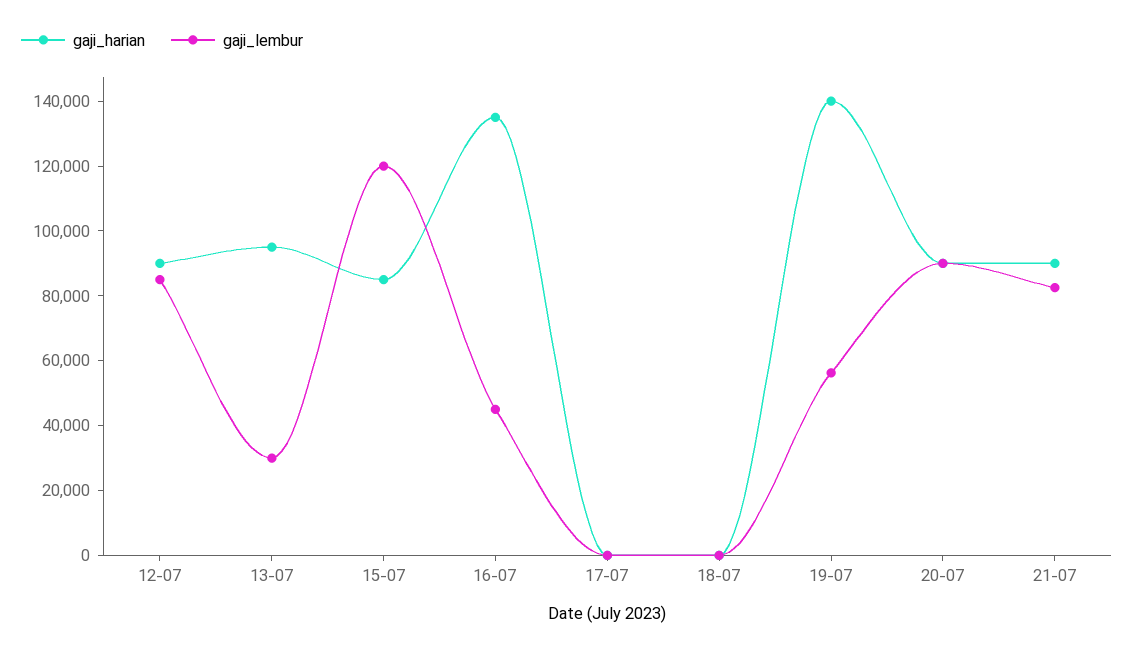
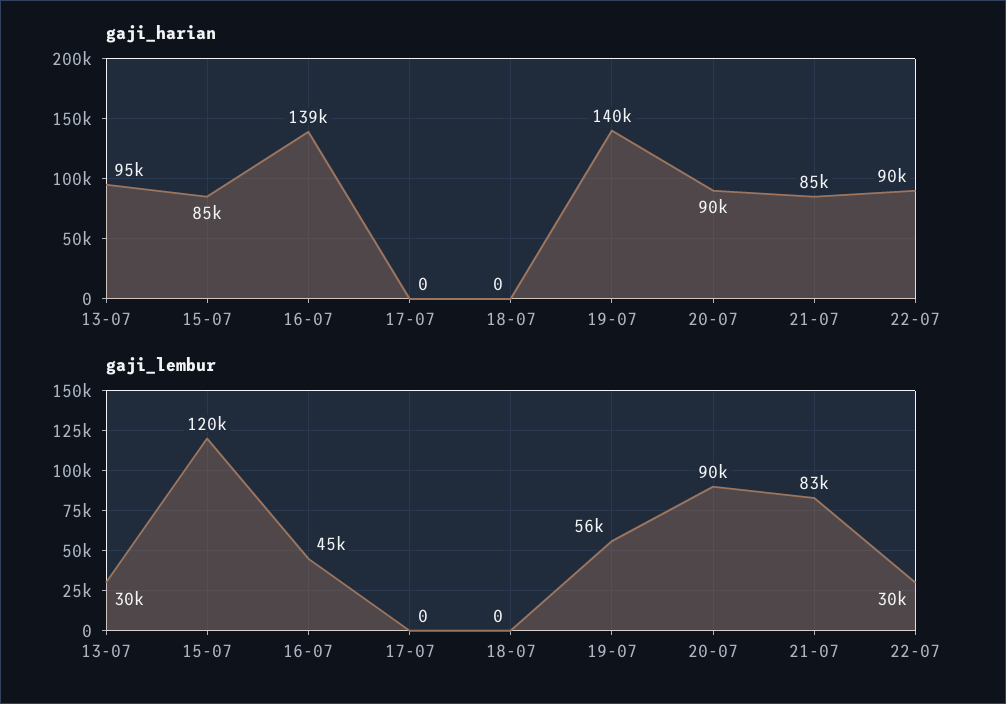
gaji_harian, 12-07: 90000 -> none
gaji_lembur, 12-07: 85000 -> none
gaji_harian, 16-07: 135000 -> 139000
gaji_harian, 21-07: 90000 -> 85000
gaji_harian, 22-07: none -> 90000
gaji_lembur, 22-07: none -> 30000

